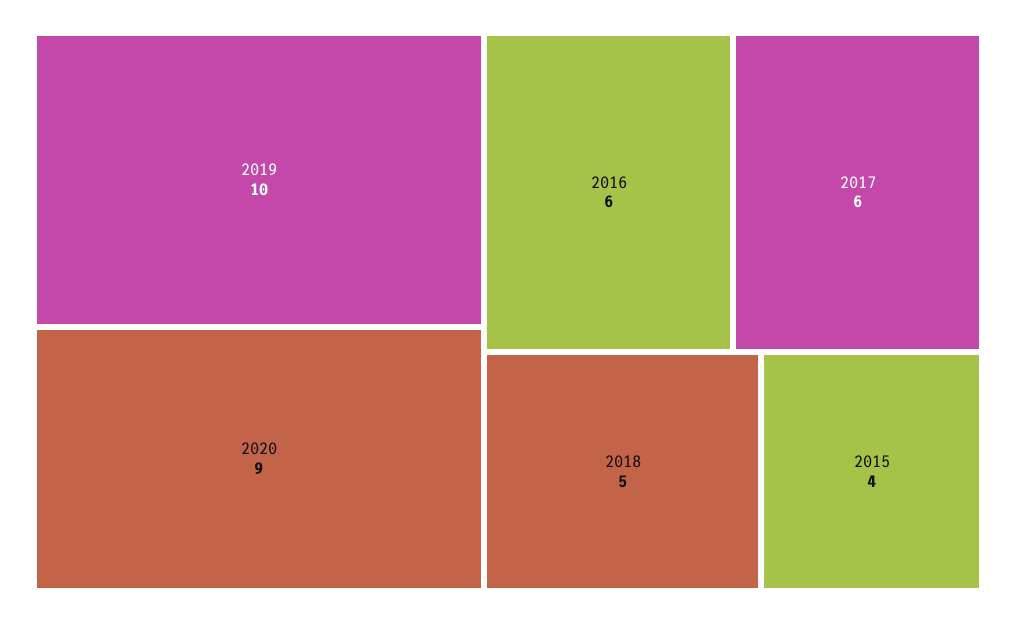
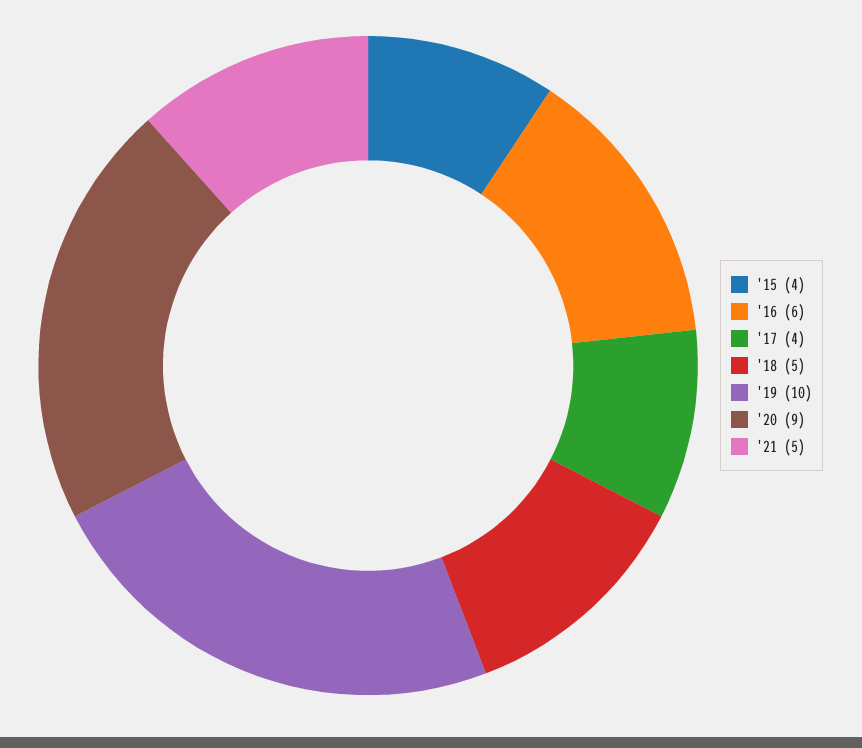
2017: 6 -> 4
'21: none -> 5

